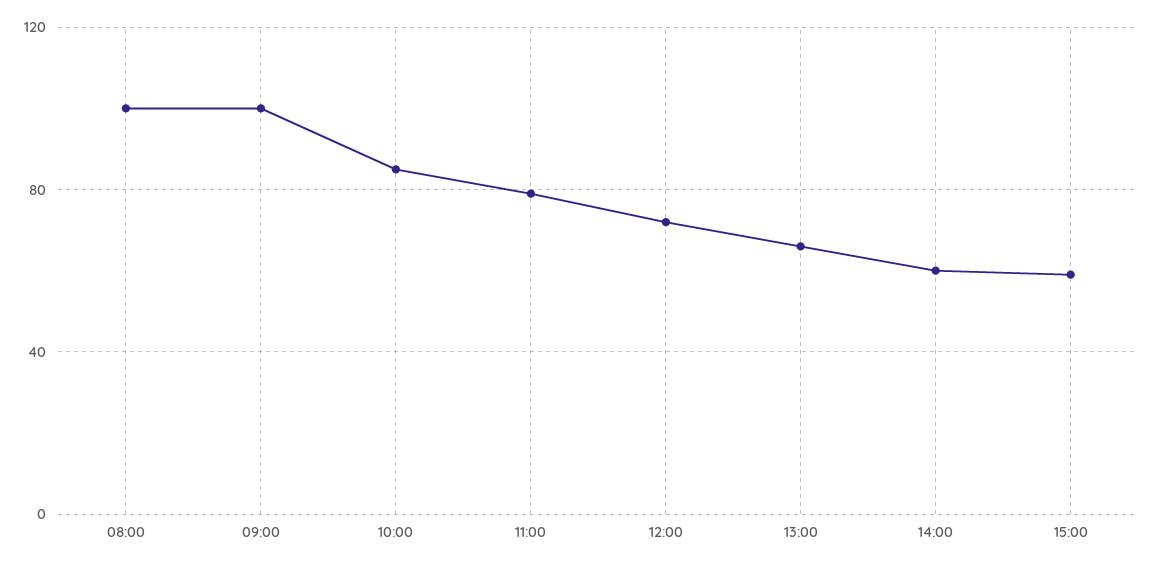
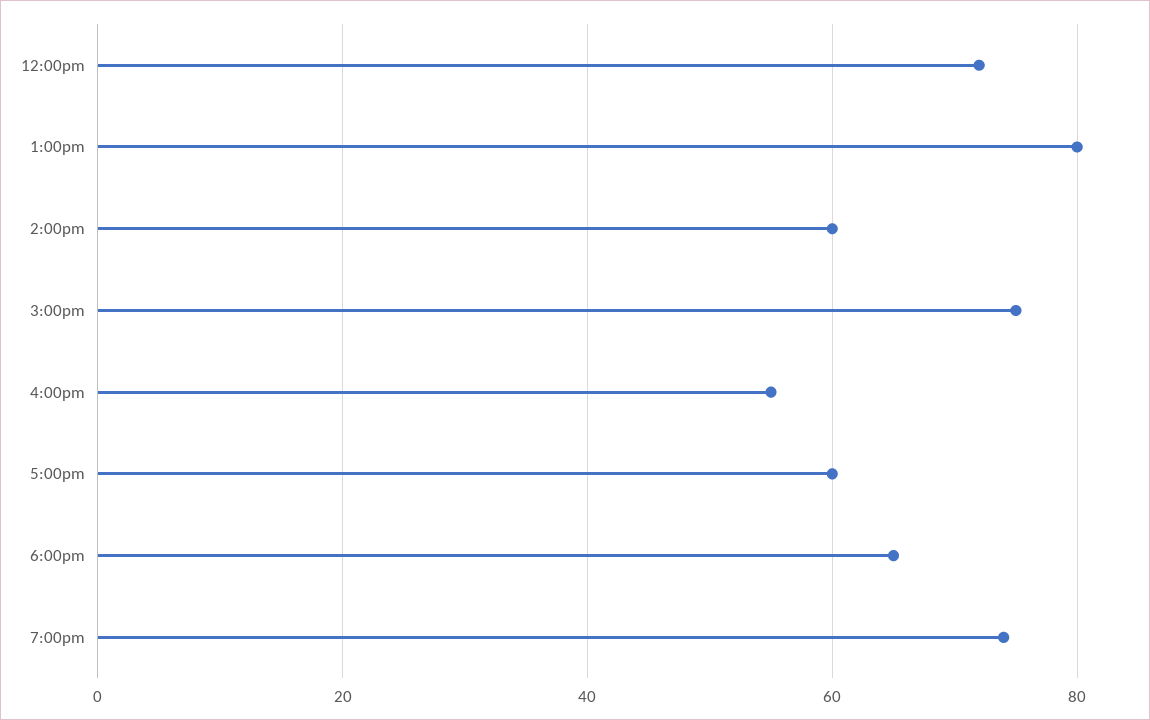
08:00: 100 -> none
09:00: 100 -> none
10:00: 85 -> none
11:00: 80 -> none
13:00: 65 -> 80
15:00: 60 -> 75
4:00pm: none -> 55
5:00pm: none -> 60
6:00pm: none -> 65
7:00pm: none -> 75

